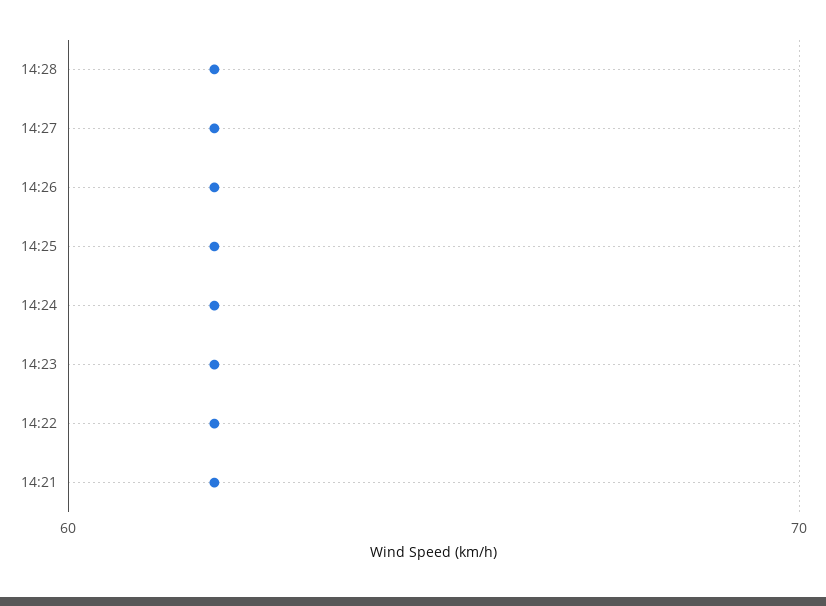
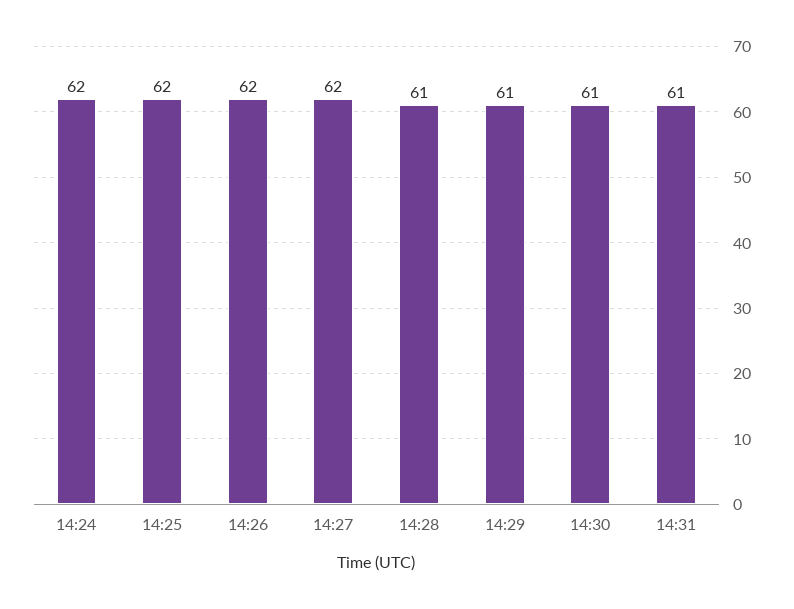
14:28: 62 -> 61
14:23: 62 -> none
14:22: 62 -> none
14:21: 62 -> none
14:29: none -> 61
14:30: none -> 61
14:31: none -> 61

